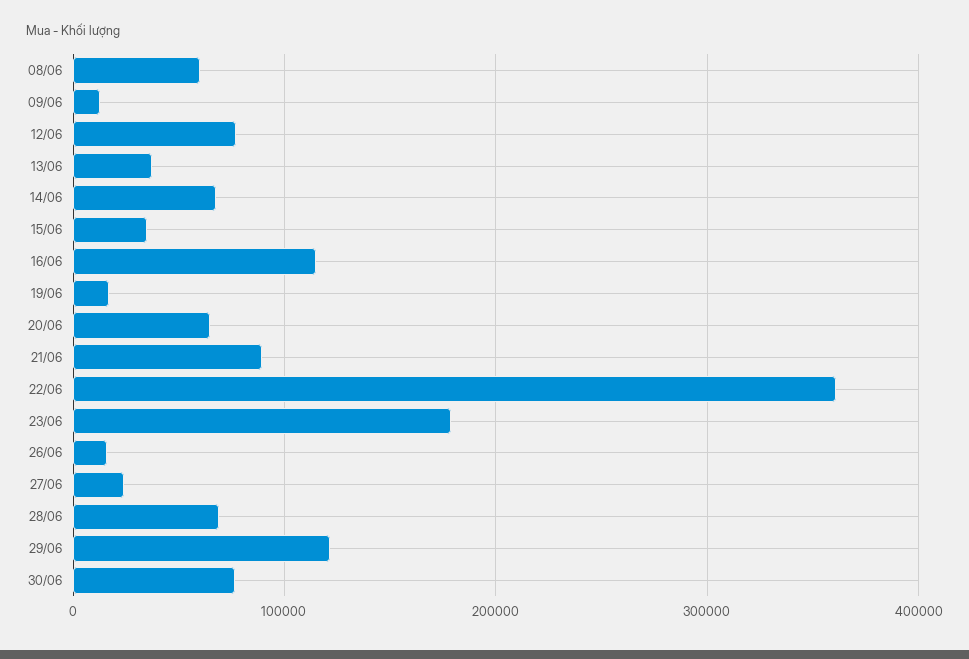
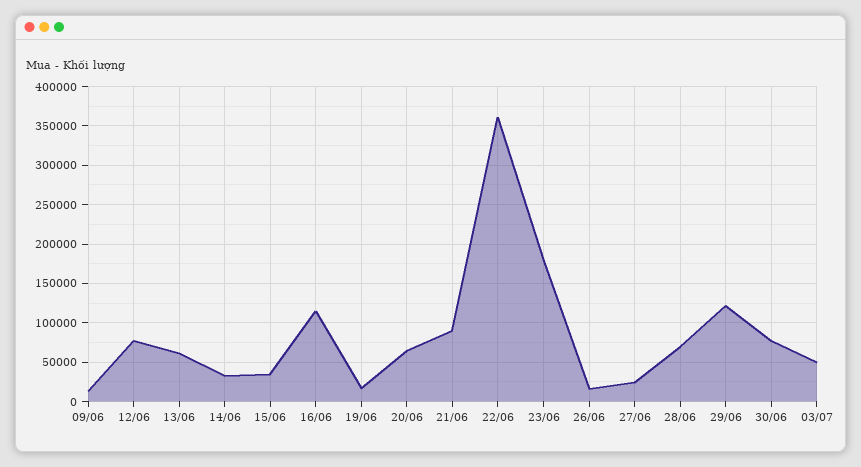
08/06: 60000 -> none
13/06: 40000 -> 60000
14/06: 70000 -> 30000
03/07: none -> 50000

